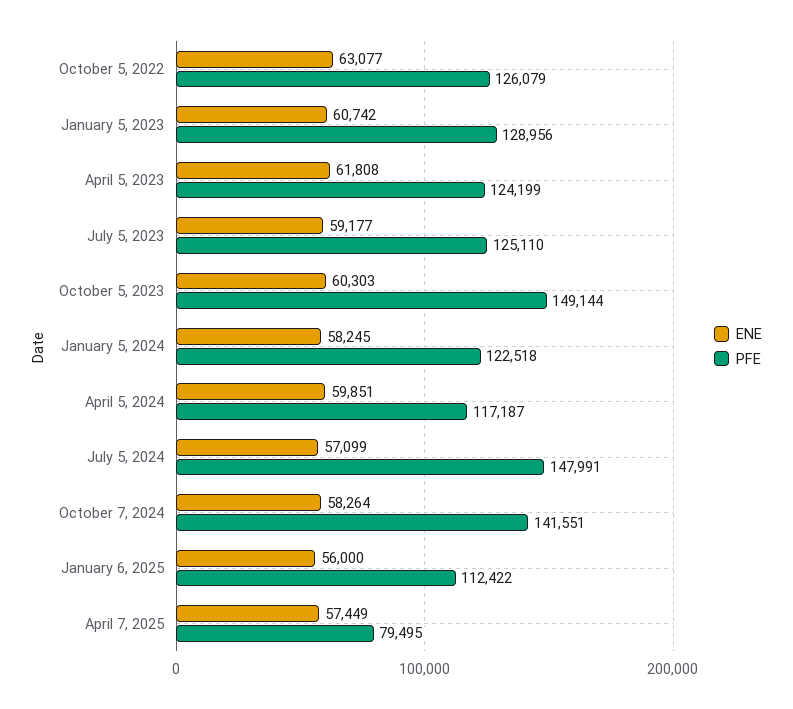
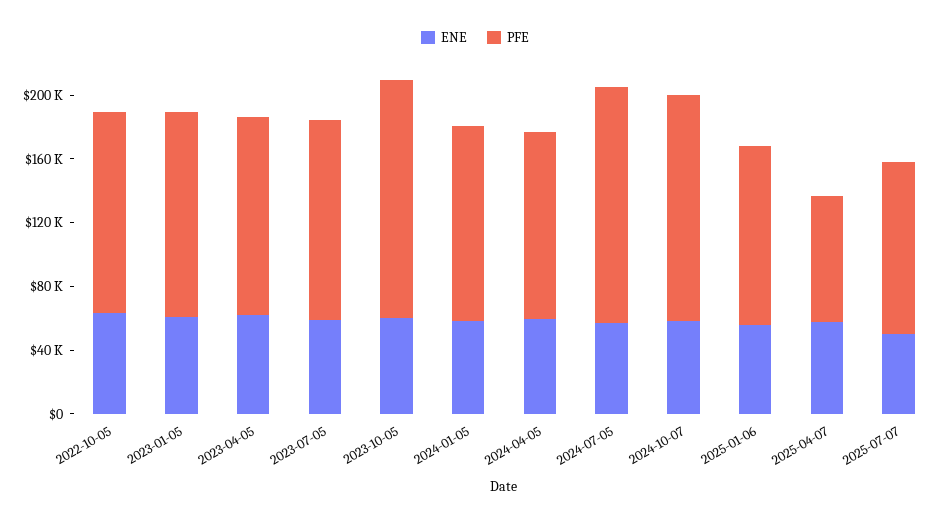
ENE, 2025-07-07: none -> 50000
PFE, 2025-07-07: none -> 110000

